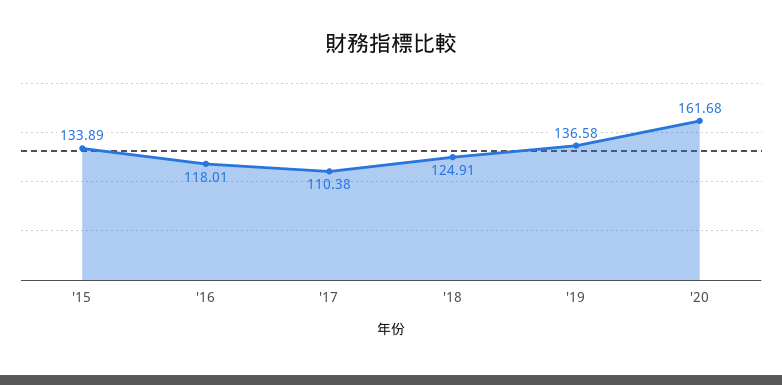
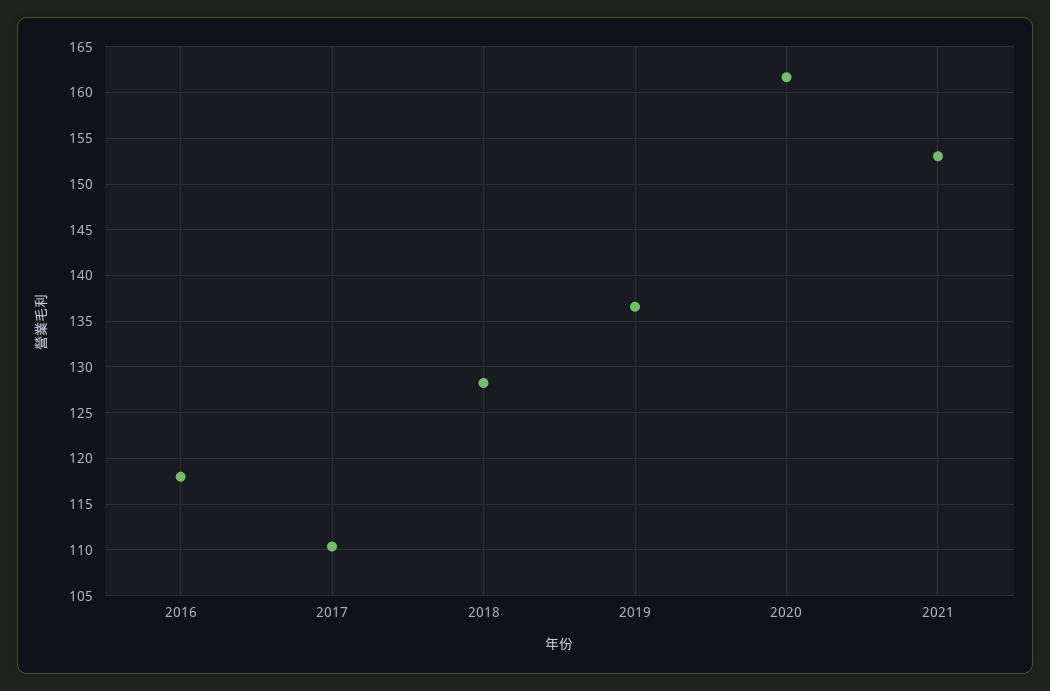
'15: 133.89 -> none
'18: 124.91 -> 128
2021: none -> 153

